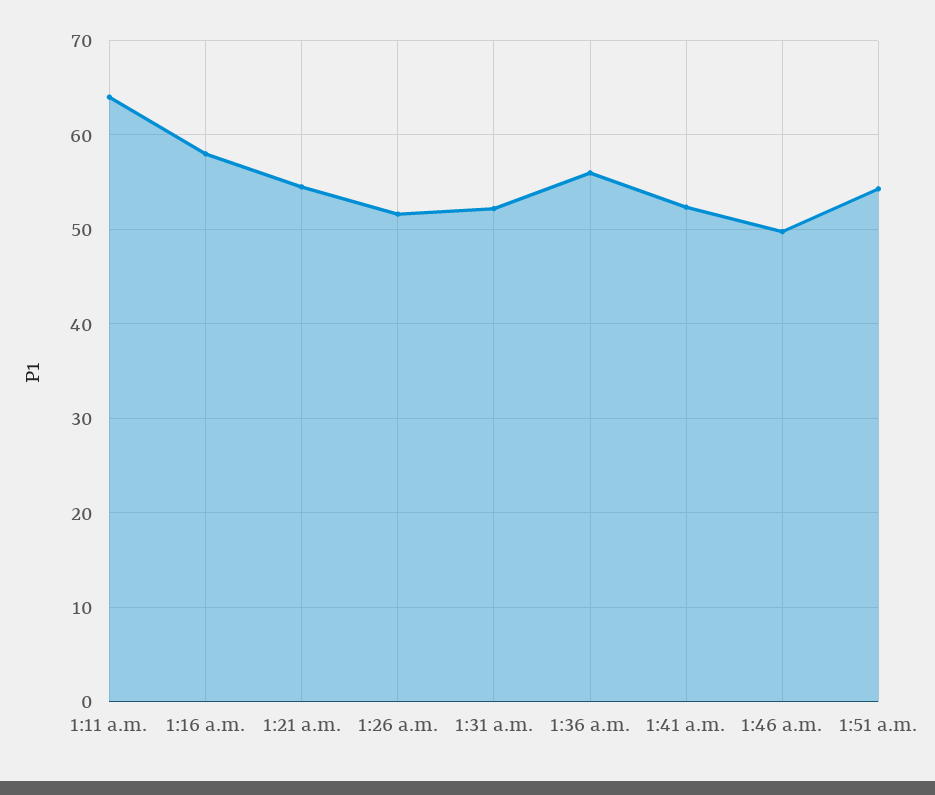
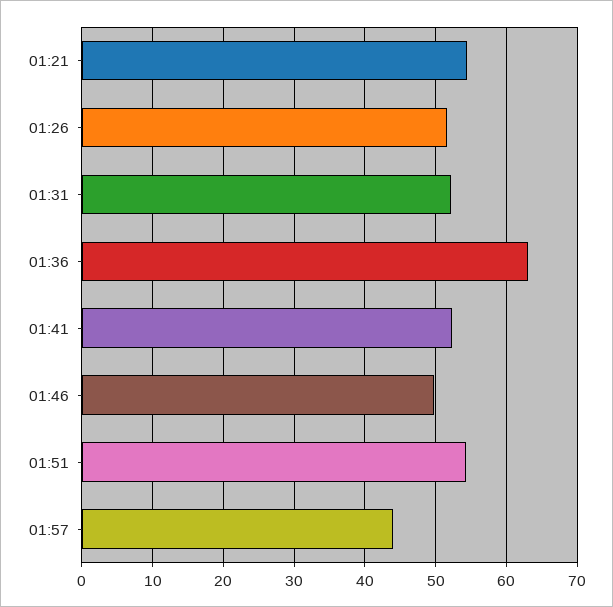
1:11 a.m.: 64 -> none
1:16 a.m.: 58 -> none
1:36 a.m.: 56 -> 63
01:57: none -> 44

